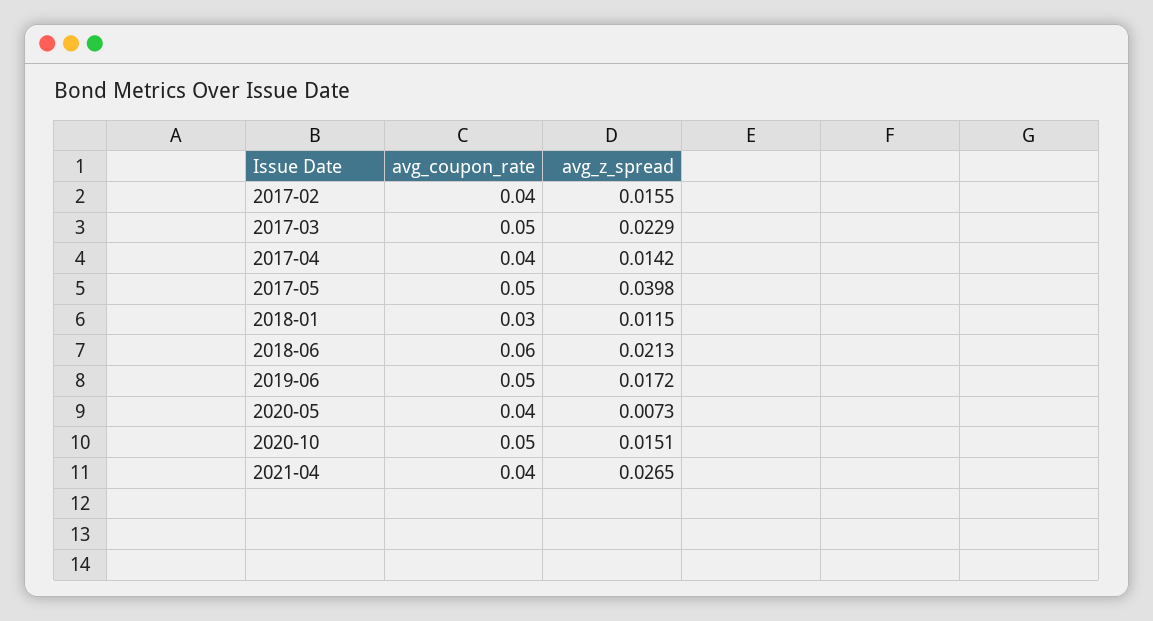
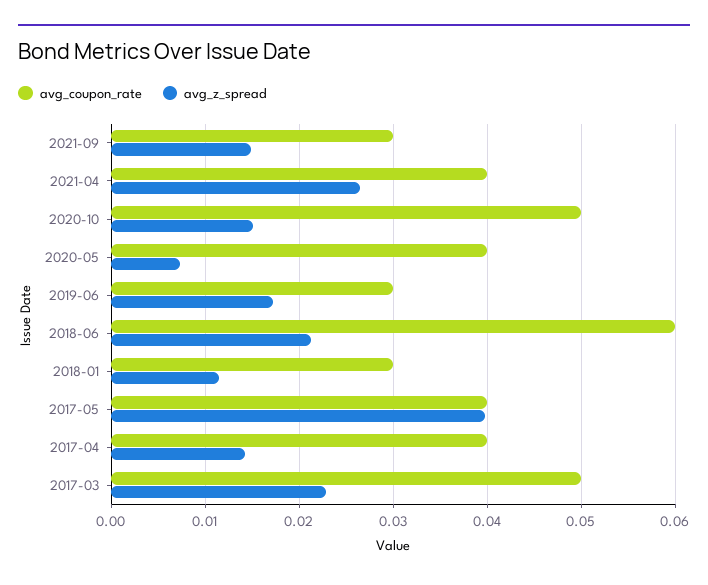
avg_coupon_rate, 2017-02: 0.04 -> none
avg_z_spread, 2017-02: 0.0155 -> none
avg_coupon_rate, 2017-05: 0.05 -> 0.04
avg_coupon_rate, 2019-06: 0.05 -> 0.03
avg_coupon_rate, 2021-09: none -> 0.03
avg_z_spread, 2021-09: none -> 0.015

